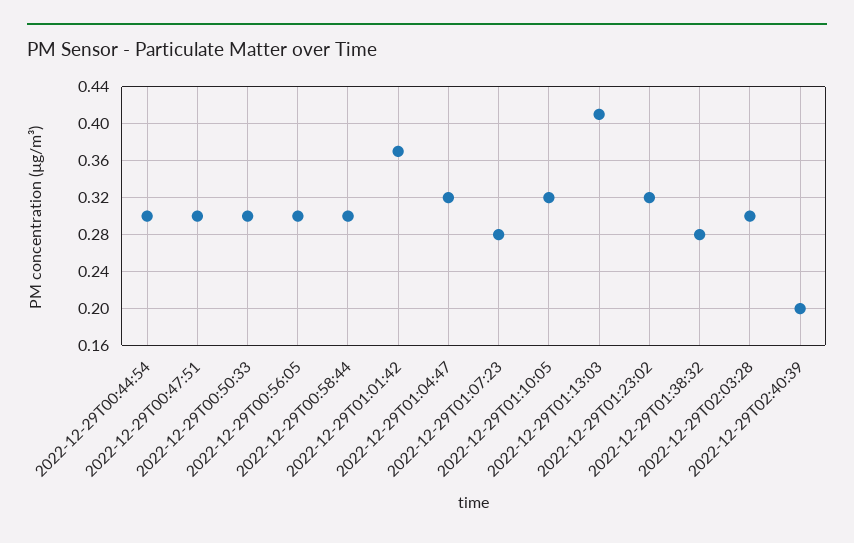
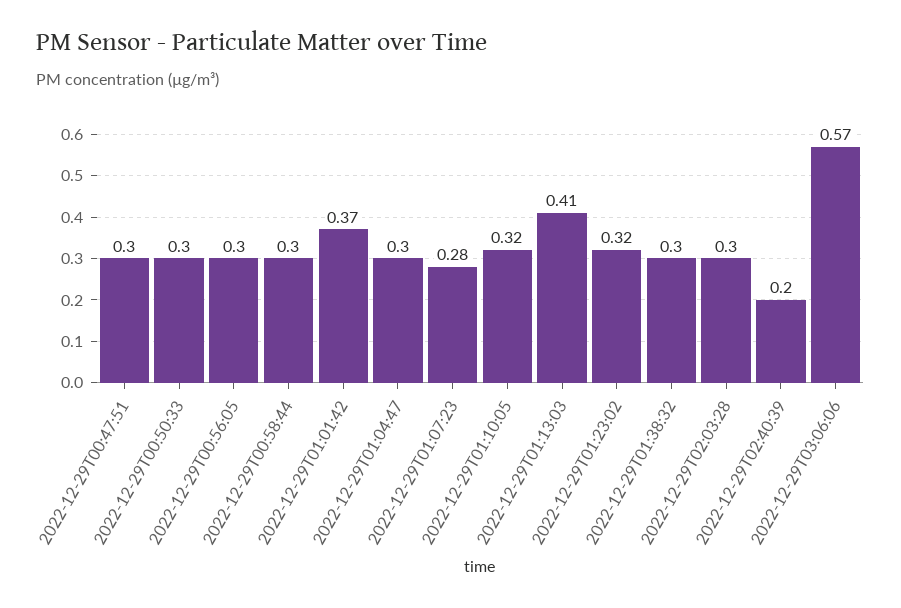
2022-12-29T00:44:54: 0.3 -> none
2022-12-29T01:04:47: 0.32 -> 0.3
2022-12-29T01:38:32: 0.28 -> 0.3
2022-12-29T03:06:06: none -> 0.57

